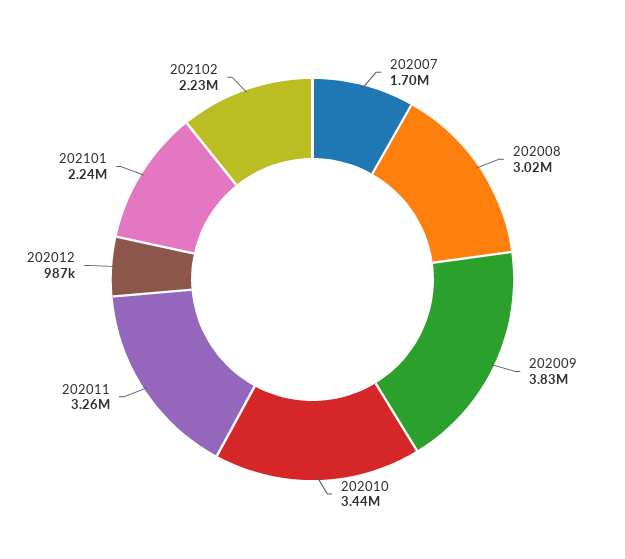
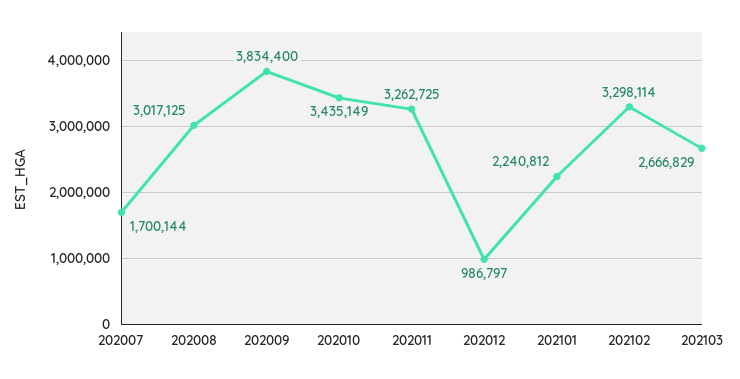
202102: 2230000 -> 3298114
202103: none -> 2666829

